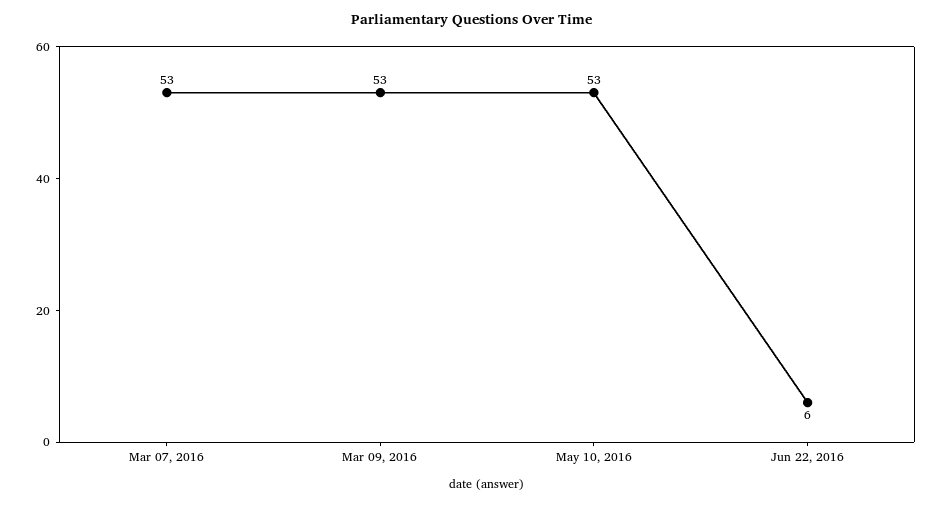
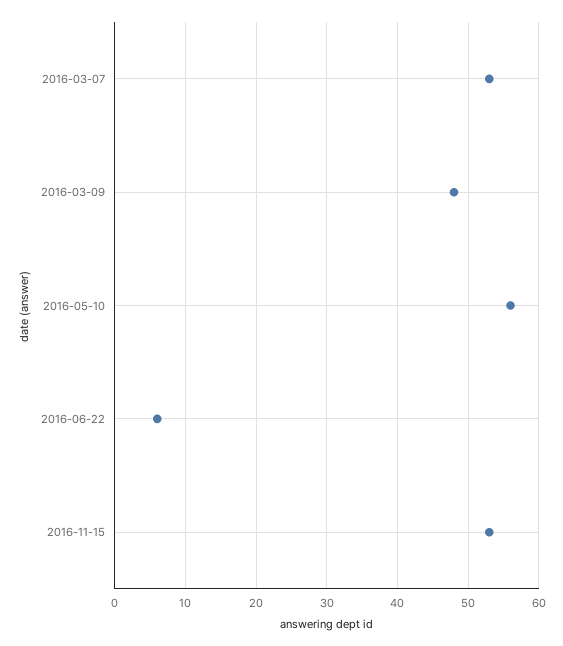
Mar 09, 2016: 53 -> 48
May 10, 2016: 53 -> 56
2016-11-15: none -> 53

